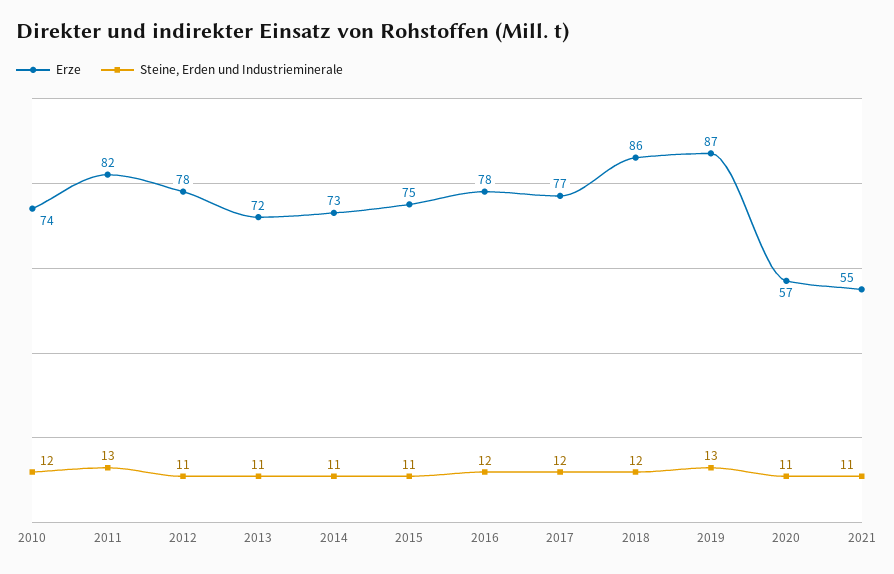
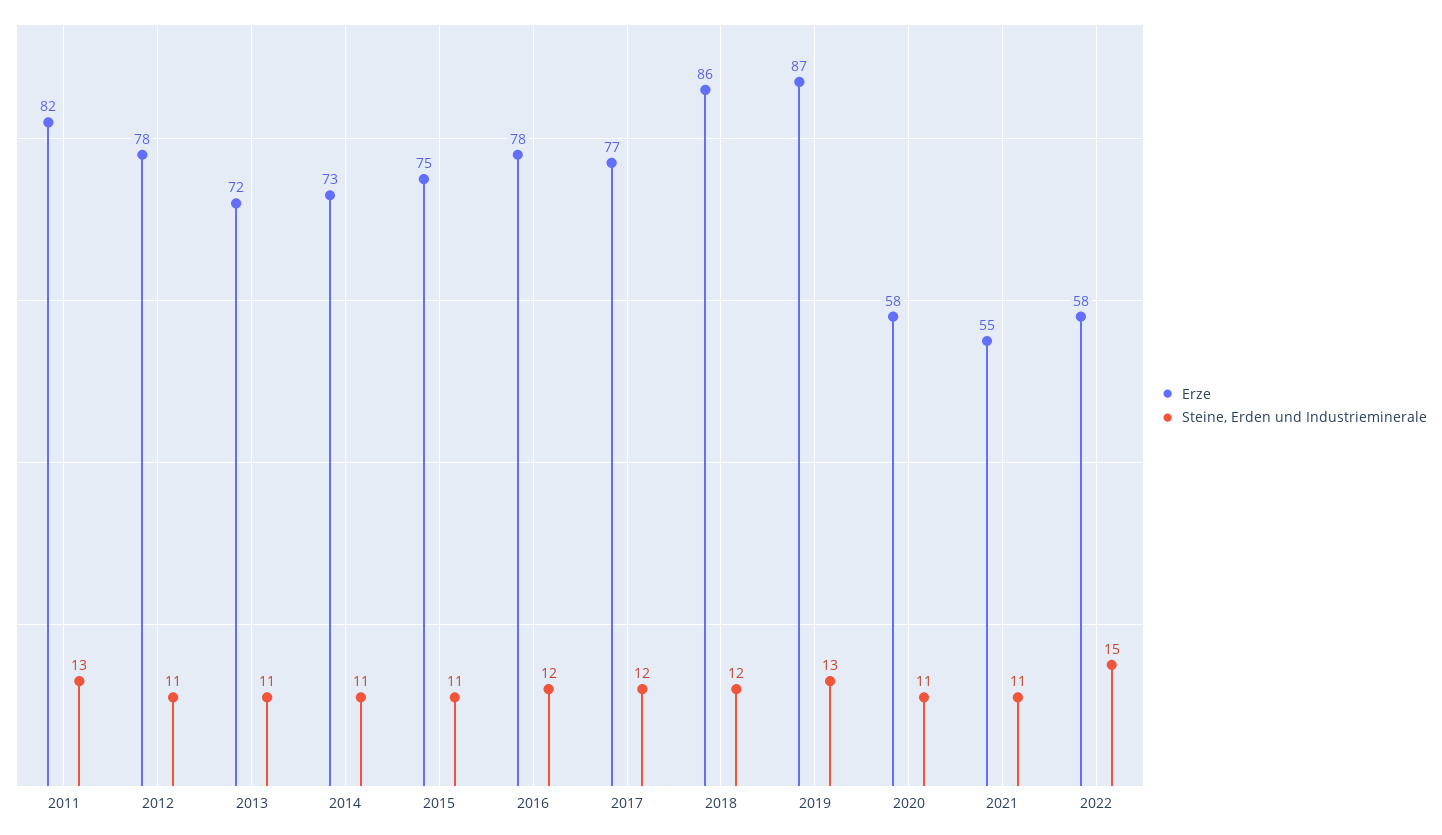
Erze, 2010: 74 -> none
Steine, Erden und Industrieminerale, 2010: 12 -> none
Erze, 2020: 57 -> 58
Erze, 2022: none -> 58
Steine, Erden und Industrieminerale, 2022: none -> 15

